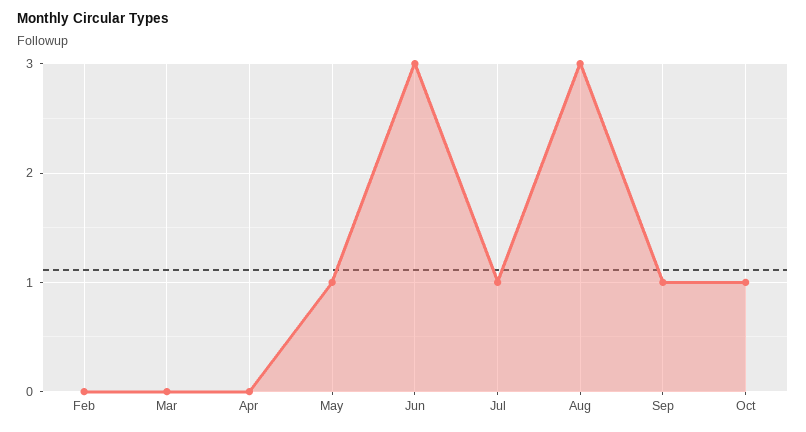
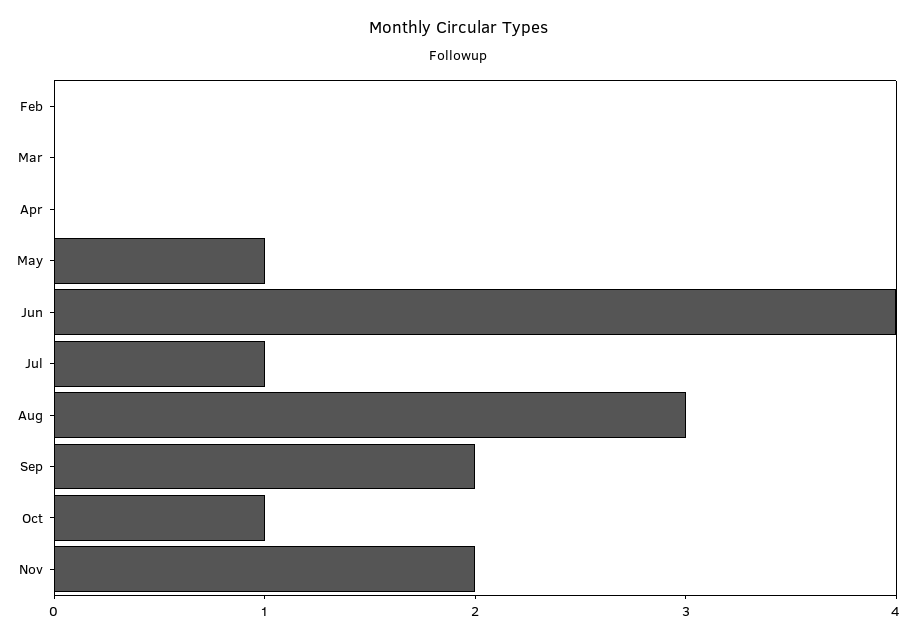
Jun: 3 -> 4
Sep: 1 -> 2
Nov: none -> 2

